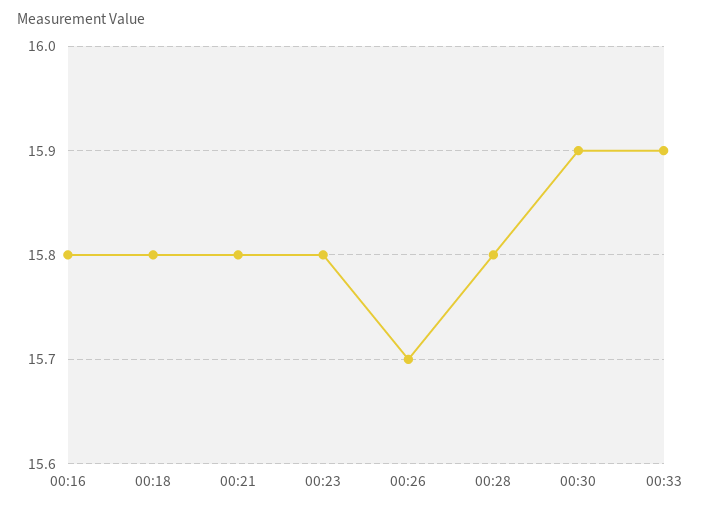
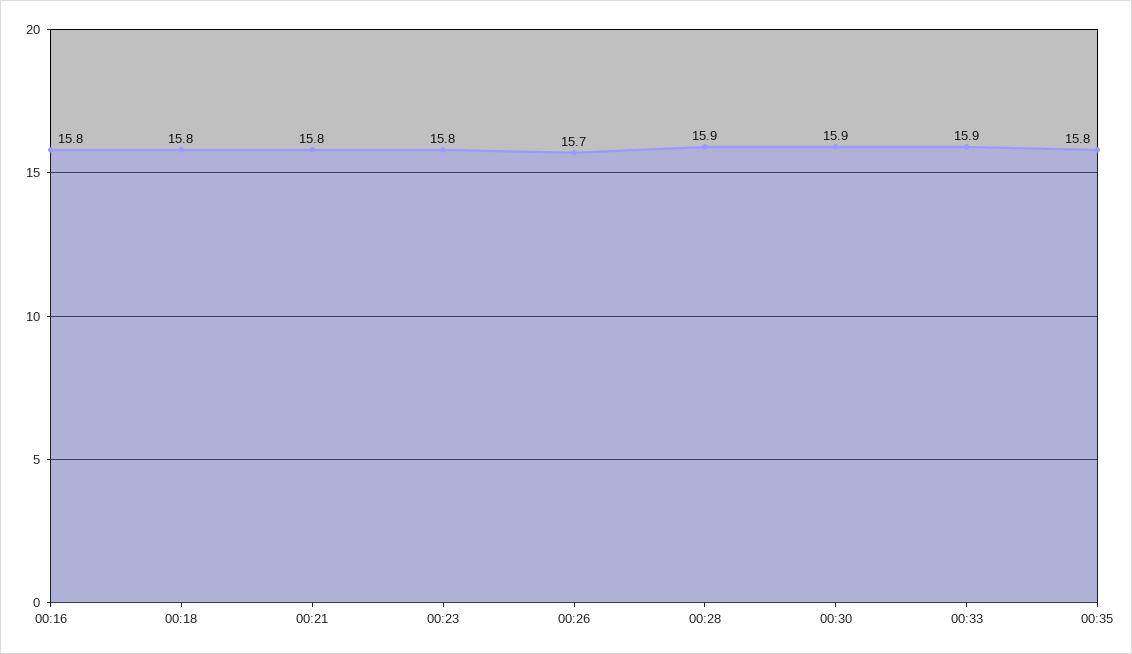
00:28: 15.8 -> 15.9
00:35: none -> 15.8

